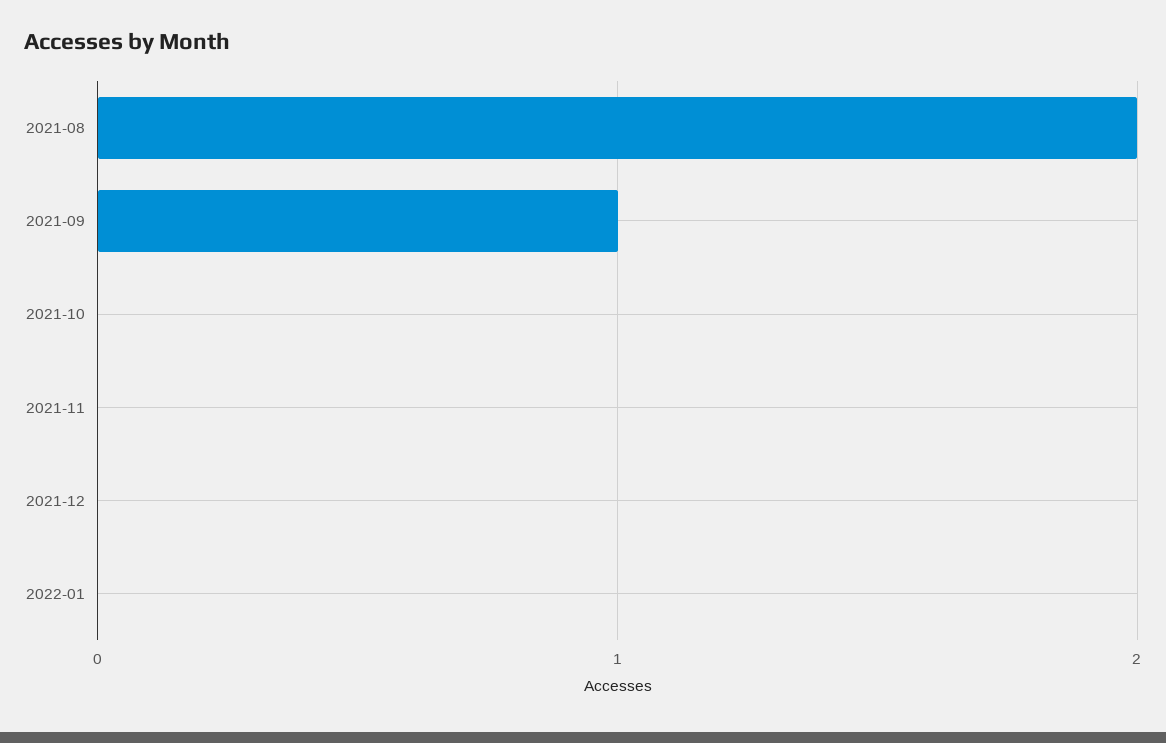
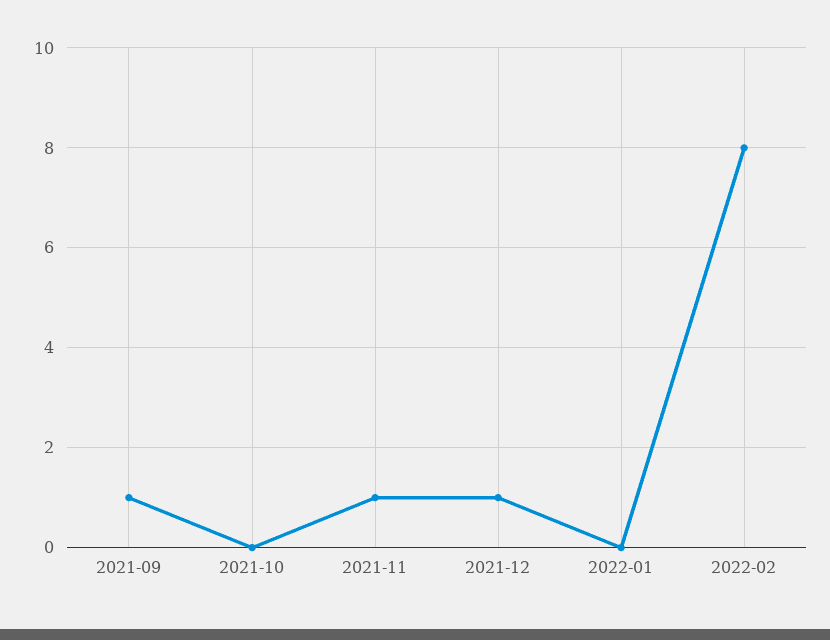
2021-08: 2 -> none
2021-11: 0 -> 1
2021-12: 0 -> 1
2022-02: none -> 8

